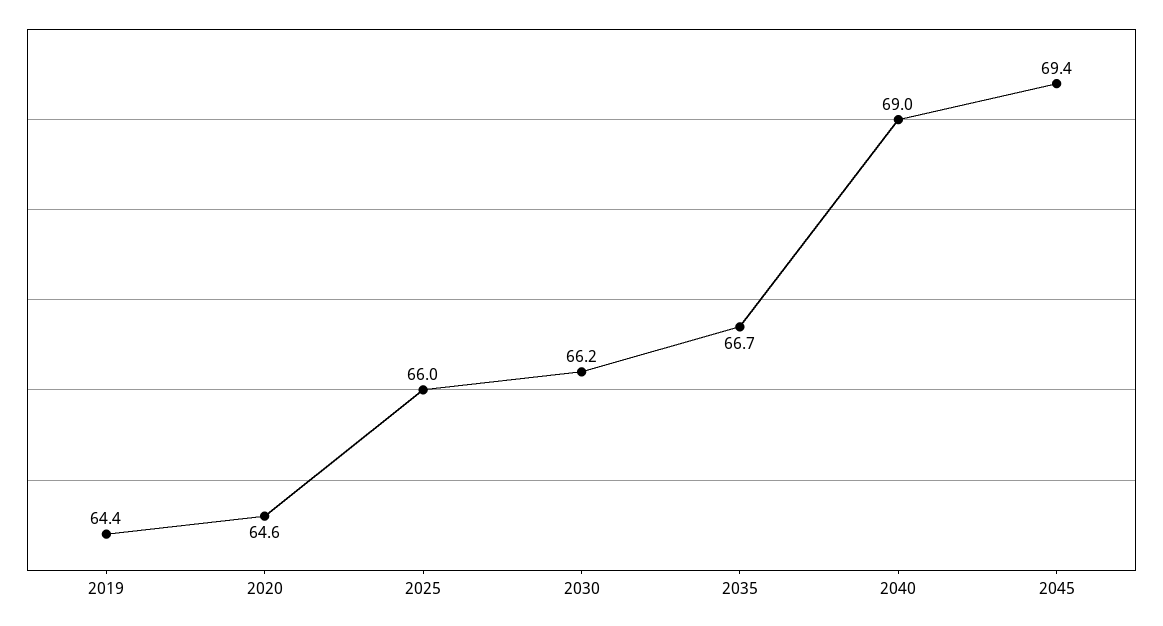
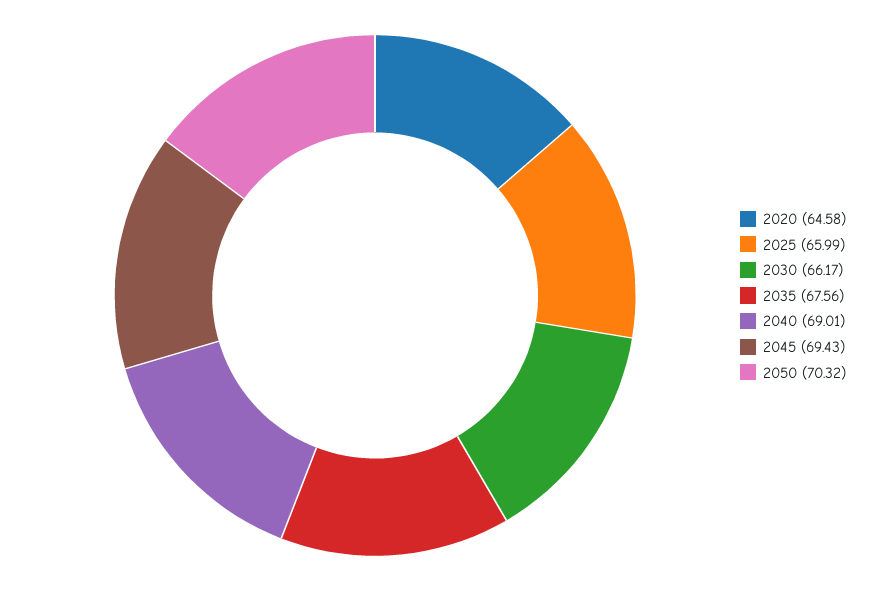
2019: 64.4 -> none
2035: 66.7 -> 67.56
2050: none -> 70.32

